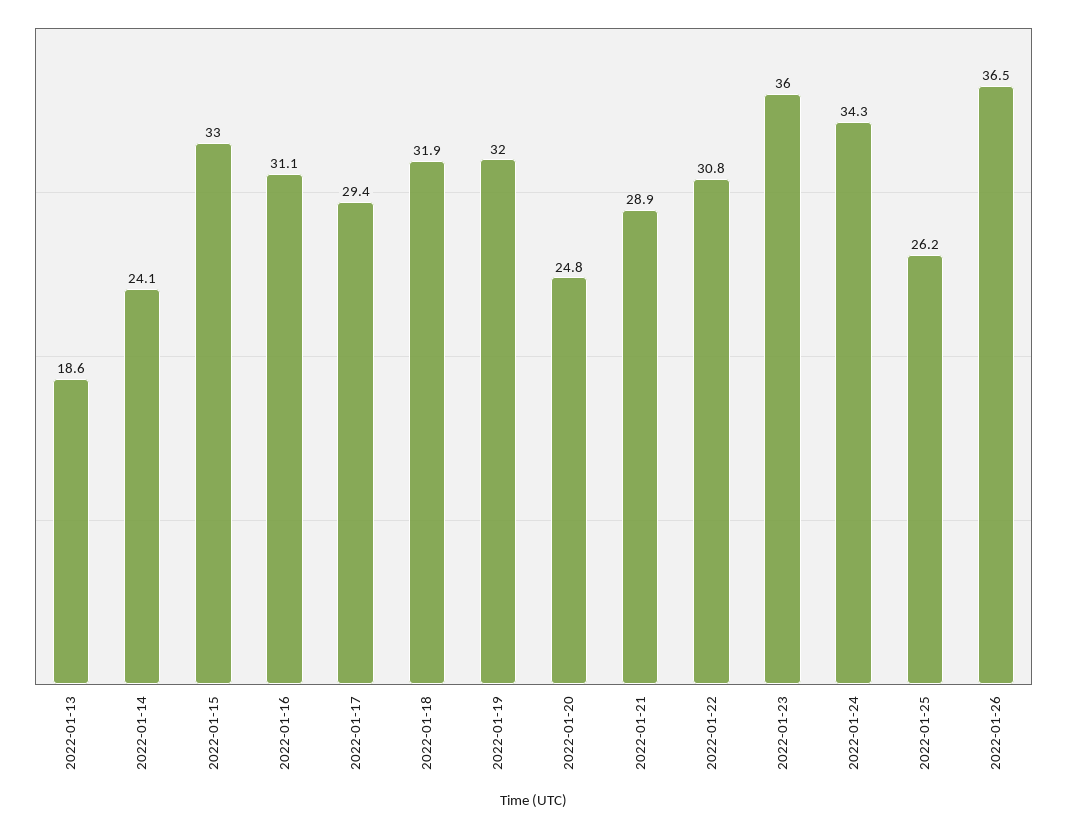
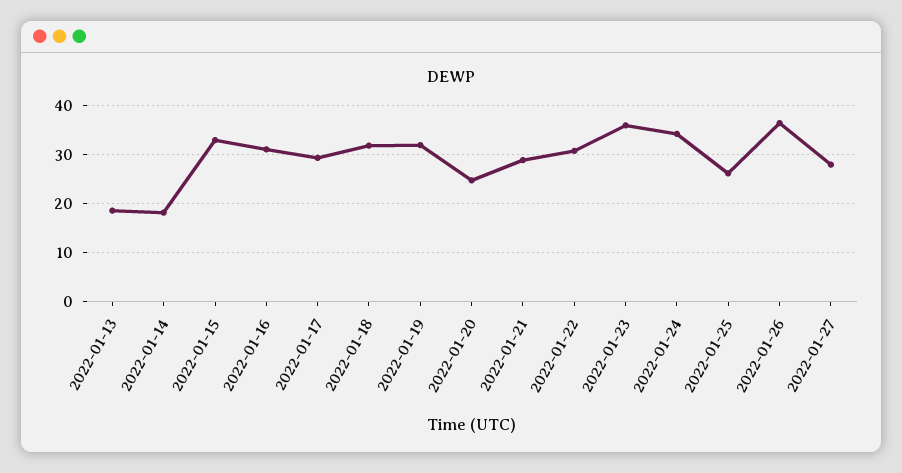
2022-01-14: 24.1 -> 18
2022-01-27: none -> 28

